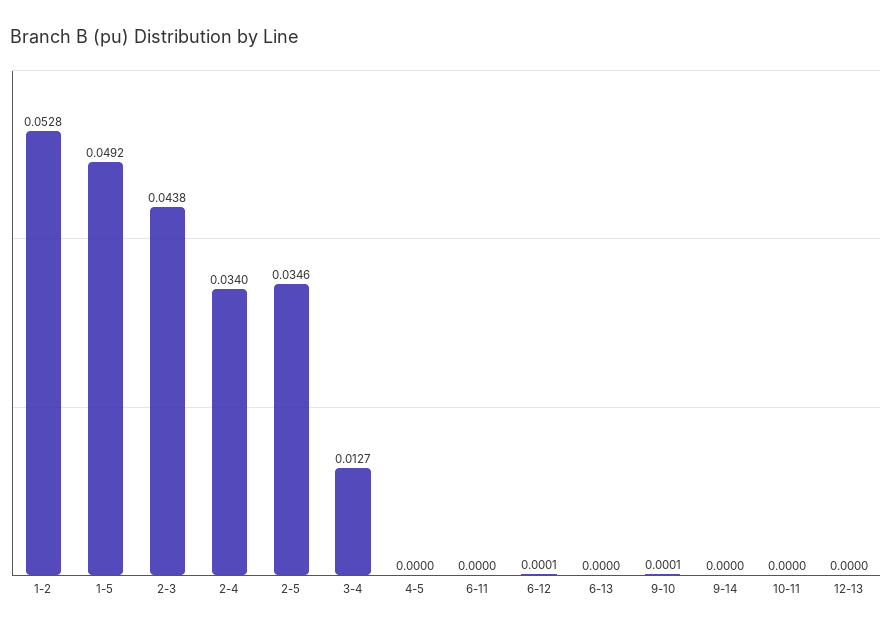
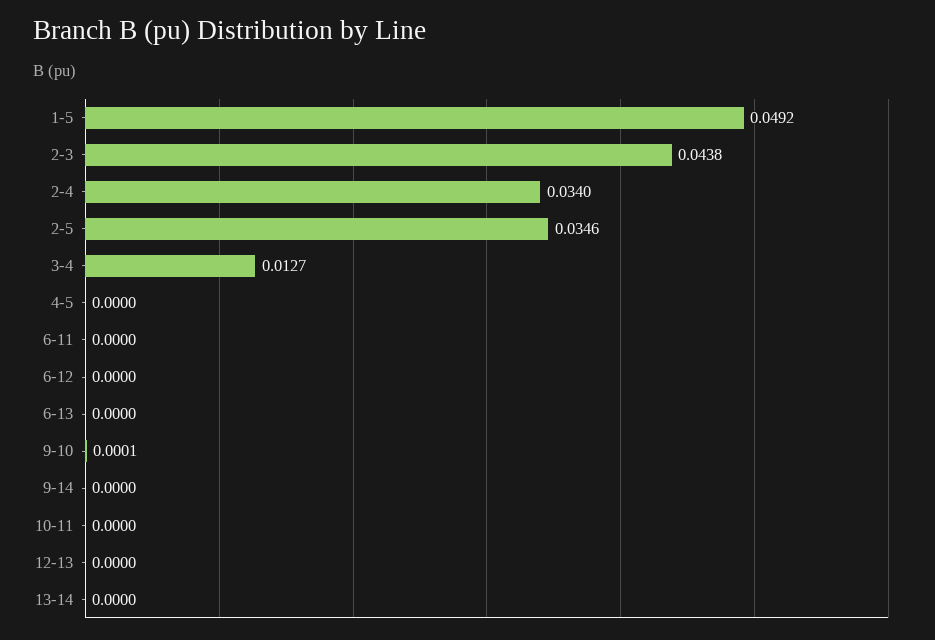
1-2: 0.0528 -> none
6-12: 0.0001 -> 0
13-14: none -> 0

